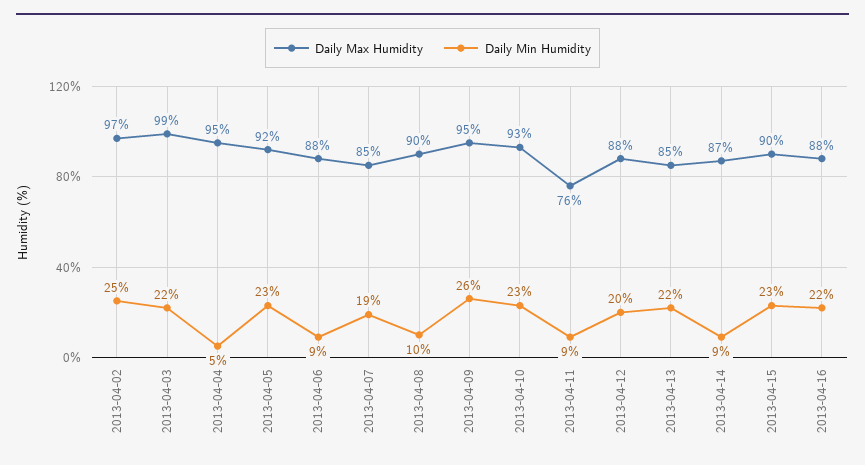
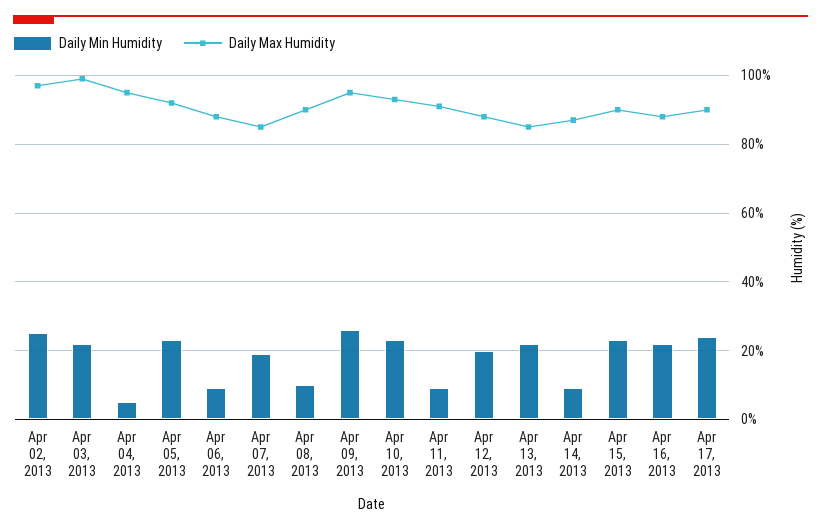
Daily Max Humidity, 2013-04-11: 76 -> 90
Daily Min Humidity, Apr 17, 2013: none -> 25
Daily Max Humidity, Apr 17, 2013: none -> 90

